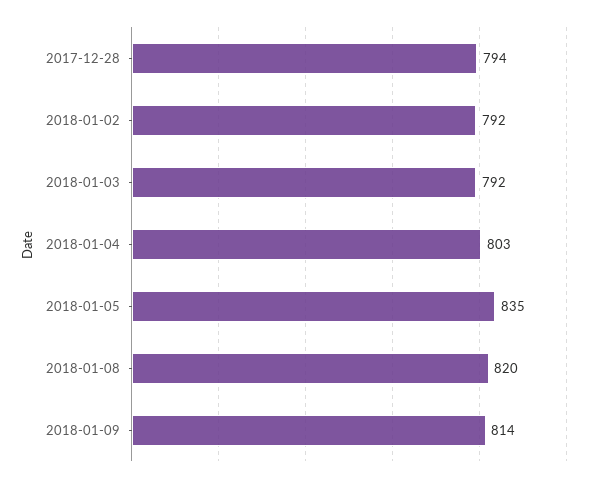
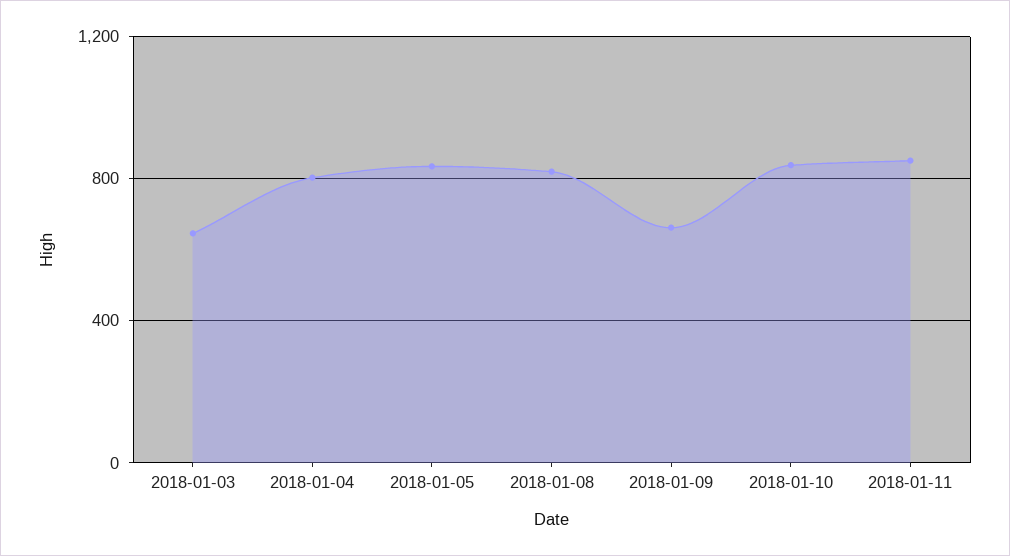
2017-12-28: 794 -> none
2018-01-02: 792 -> none
2018-01-03: 792 -> 650
2018-01-09: 814 -> 650
2018-01-10: none -> 850
2018-01-11: none -> 850

